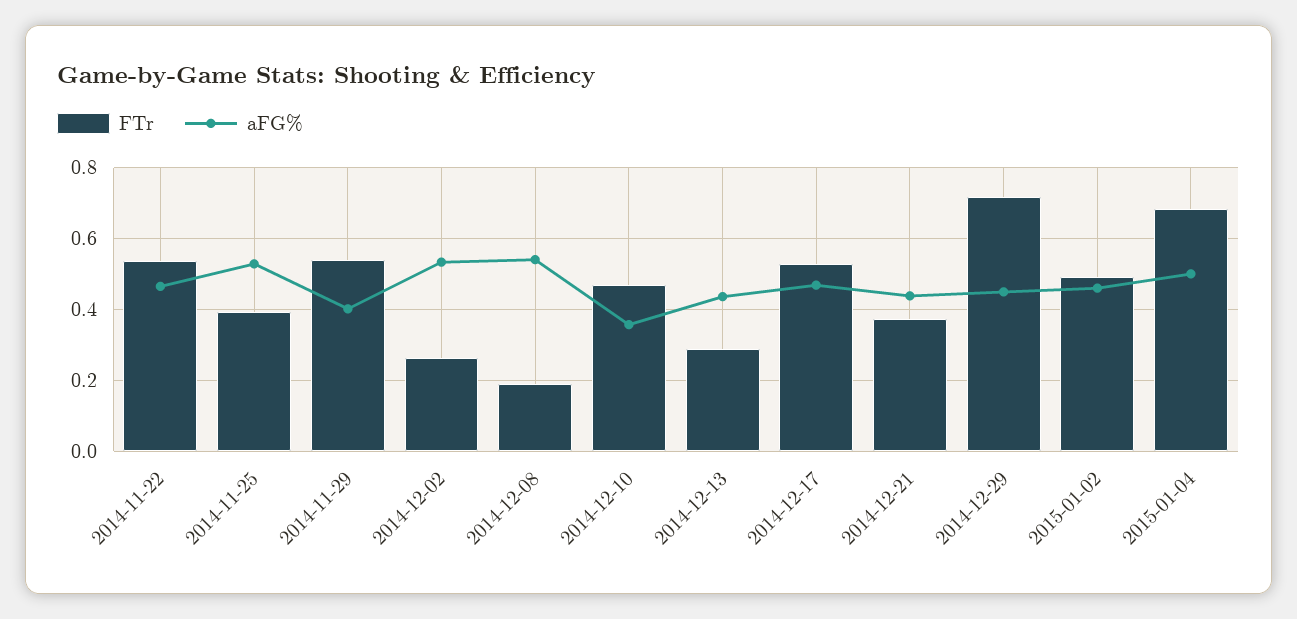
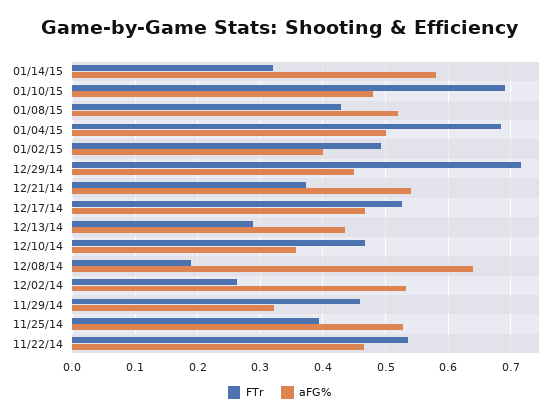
FTr, 2014-11-29: 0.54 -> 0.46
aFG%, 2014-11-29: 0.4 -> 0.32
aFG%, 2014-12-08: 0.54 -> 0.64
aFG%, 2014-12-21: 0.44 -> 0.54
aFG%, 2015-01-02: 0.46 -> 0.4
FTr, 01/14/15: none -> 0.32
aFG%, 01/14/15: none -> 0.58
FTr, 01/10/15: none -> 0.69
aFG%, 01/10/15: none -> 0.48
FTr, 01/08/15: none -> 0.43
aFG%, 01/08/15: none -> 0.52

